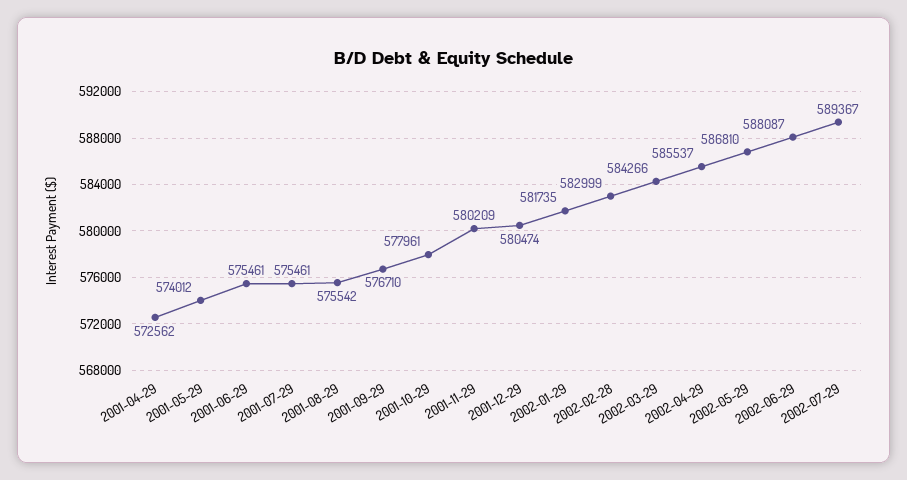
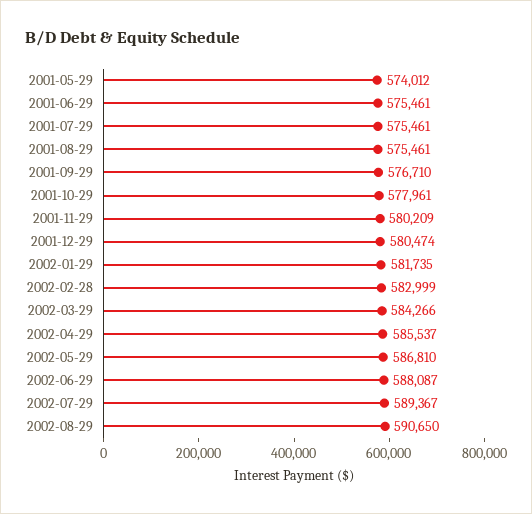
2001-04-29: 572562 -> none
2001-08-29: 575542 -> 575461
2002-08-29: none -> 590650

